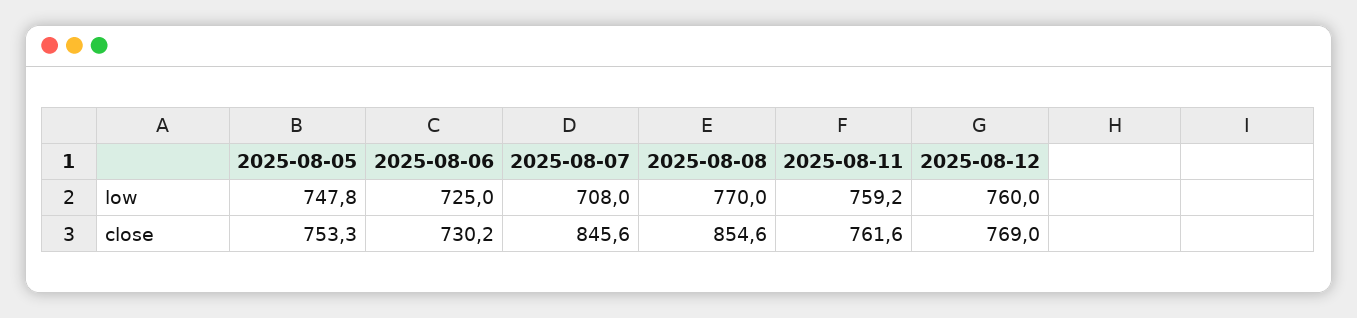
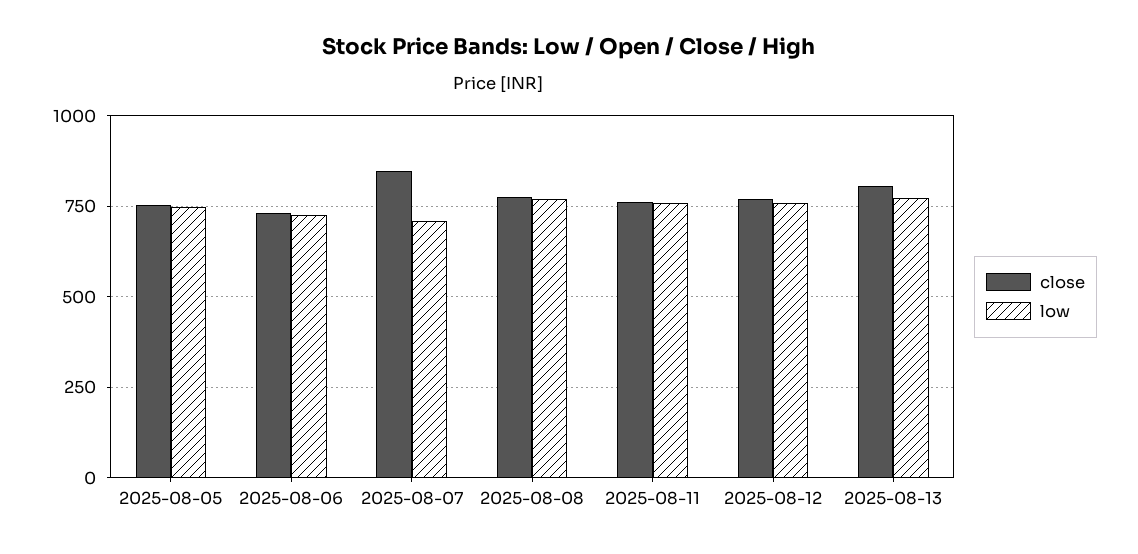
close, 2025-08-08: 854.6 -> 775
close, 2025-08-13: none -> 800
low, 2025-08-13: none -> 775

